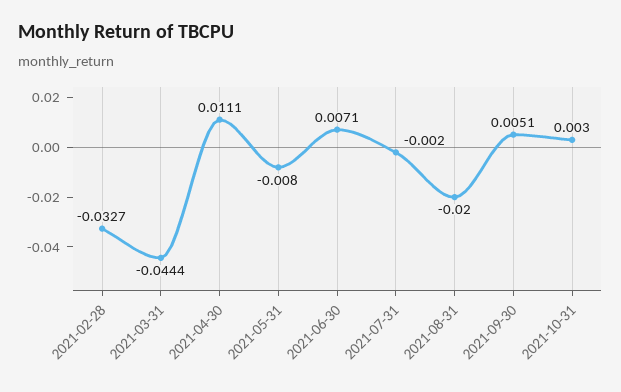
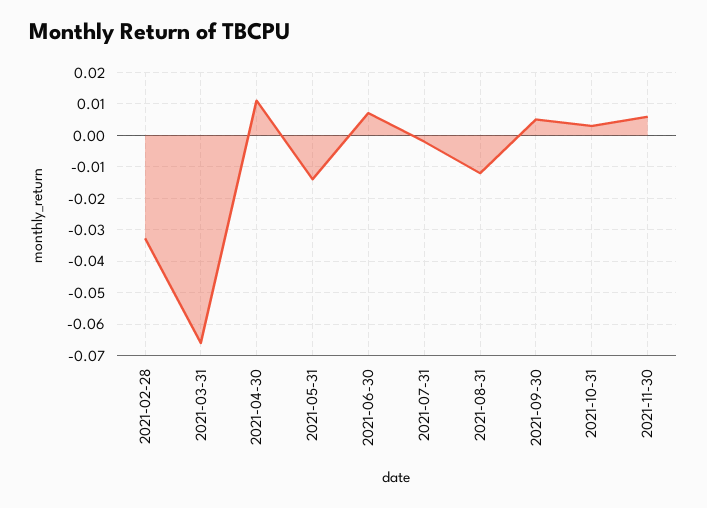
2021-03-31: -0.0444 -> -0.066
2021-05-31: -0.008 -> -0.014
2021-08-31: -0.02 -> -0.012
2021-11-30: none -> 0.006

